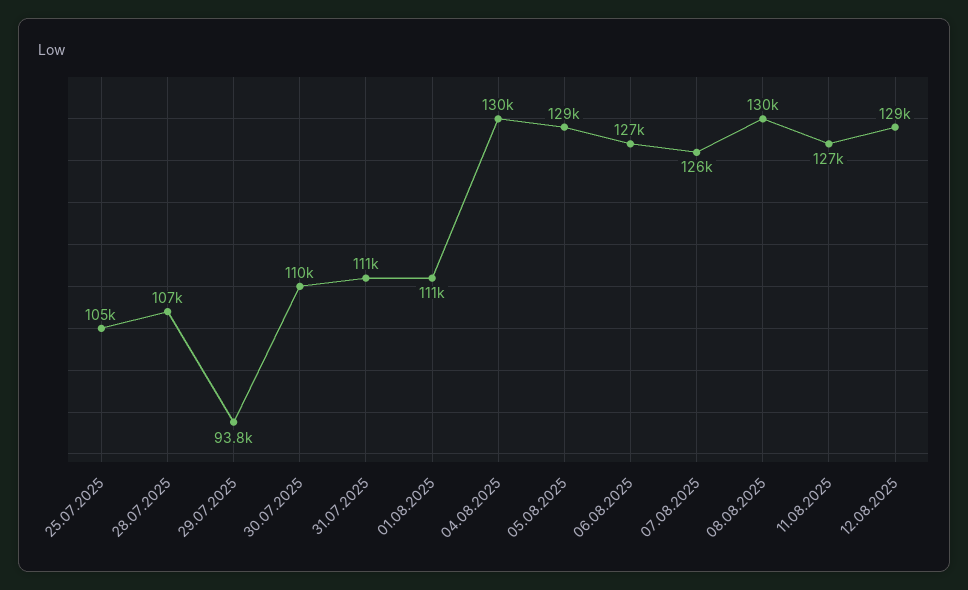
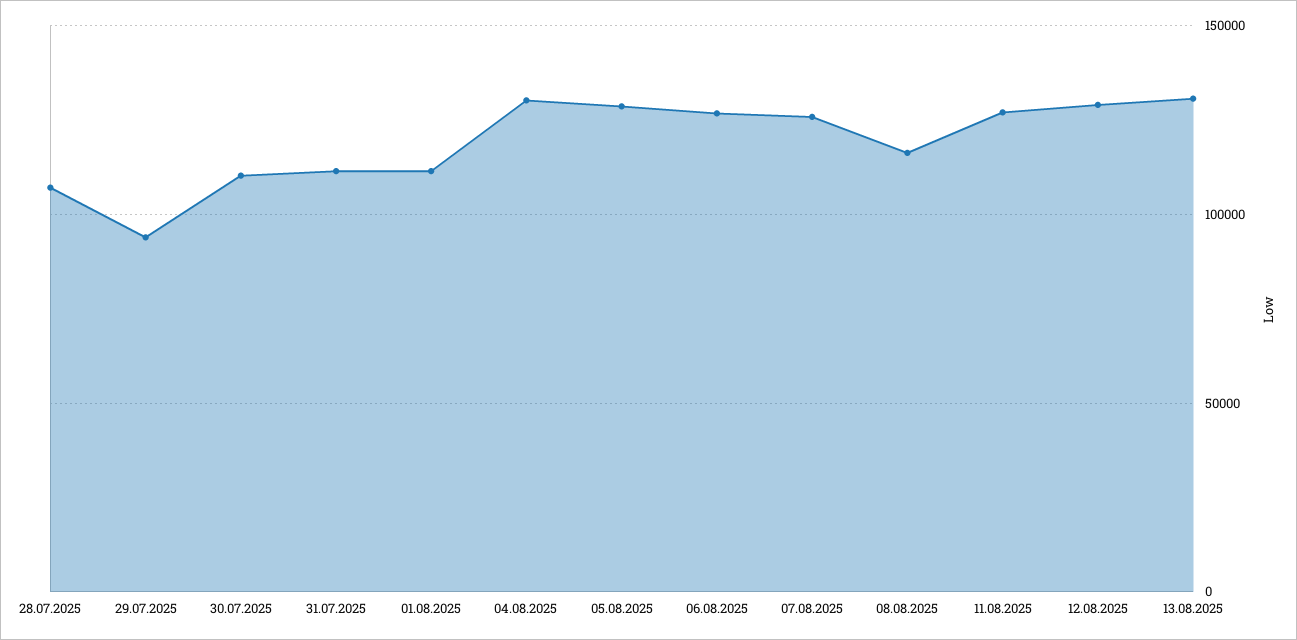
25.07.2025: 105000 -> none
08.08.2025: 130000 -> 115000
13.08.2025: none -> 130000

